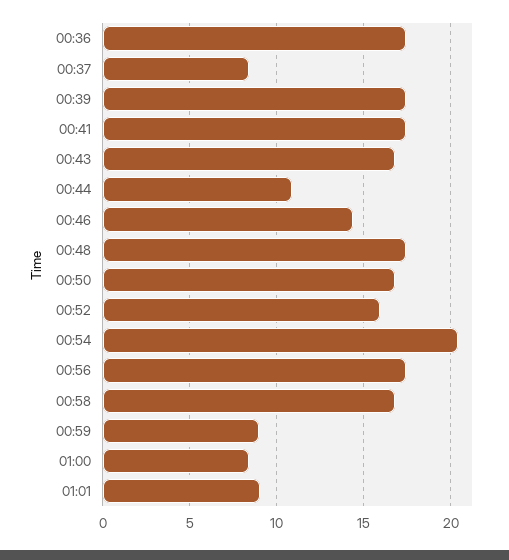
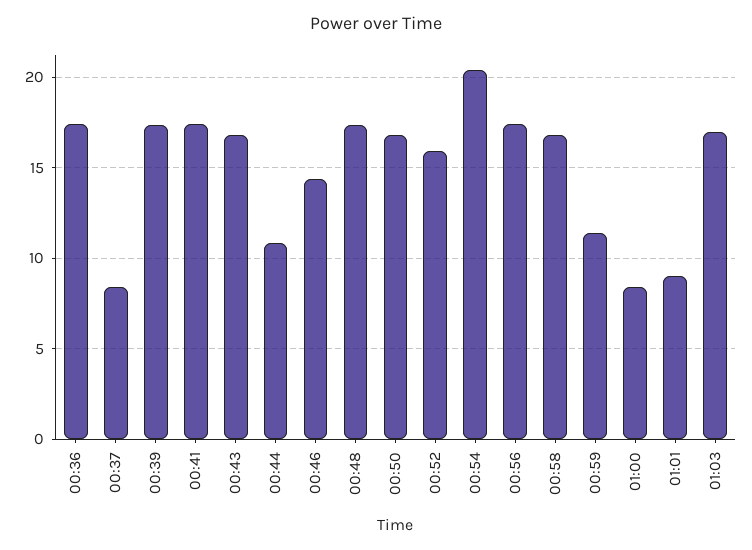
00:59: 9 -> 11.5
01:03: none -> 17

